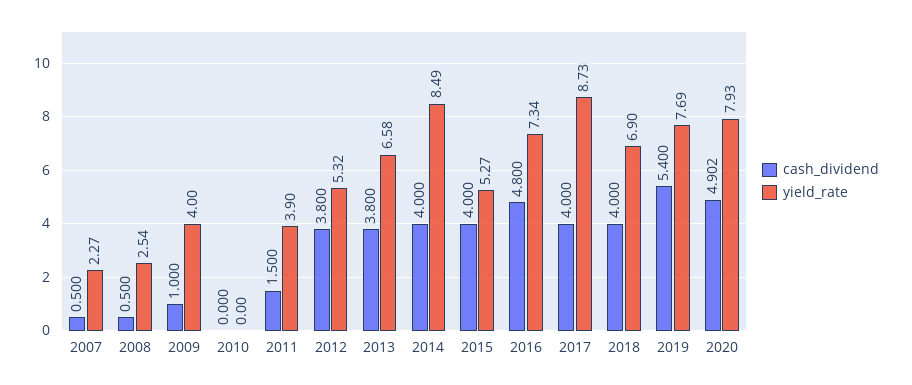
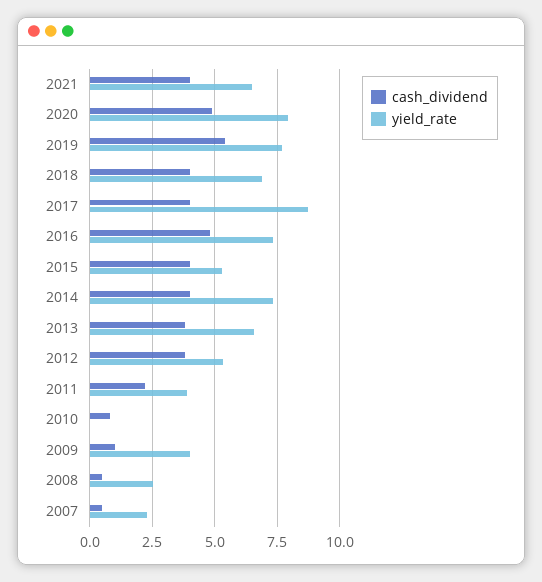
cash_dividend, 2010: 0 -> 0.75
cash_dividend, 2011: 1.5 -> 2.25
yield_rate, 2014: 8.49 -> 7.25
cash_dividend, 2021: none -> 4
yield_rate, 2021: none -> 6.5

